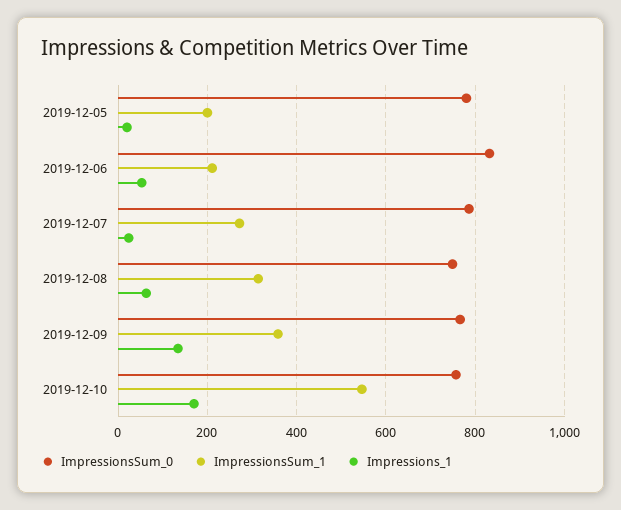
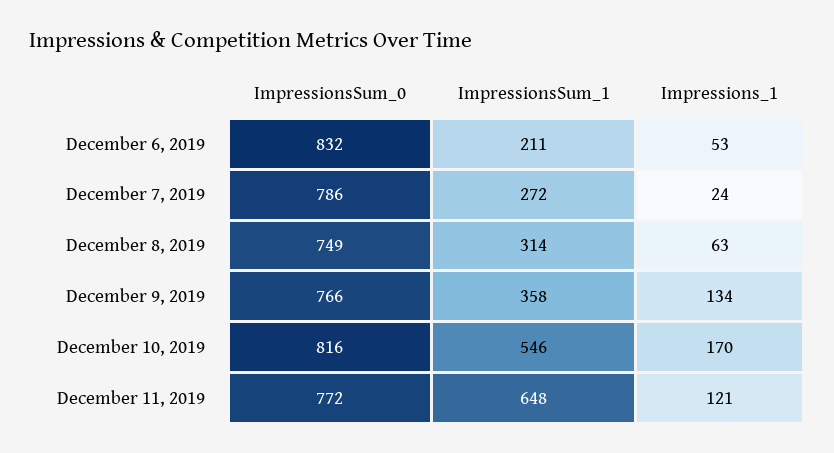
ImpressionsSum_0, 2019-12-05: 780 -> none
ImpressionsSum_1, 2019-12-05: 200 -> none
Impressions_1, 2019-12-05: 20 -> none
ImpressionsSum_0, 2019-12-10: 760 -> 816
ImpressionsSum_0, December 11, 2019: none -> 772
ImpressionsSum_1, December 11, 2019: none -> 648
Impressions_1, December 11, 2019: none -> 121

